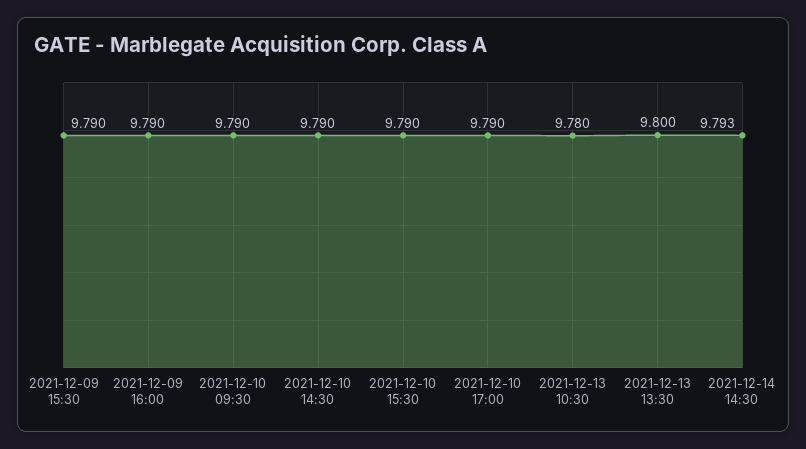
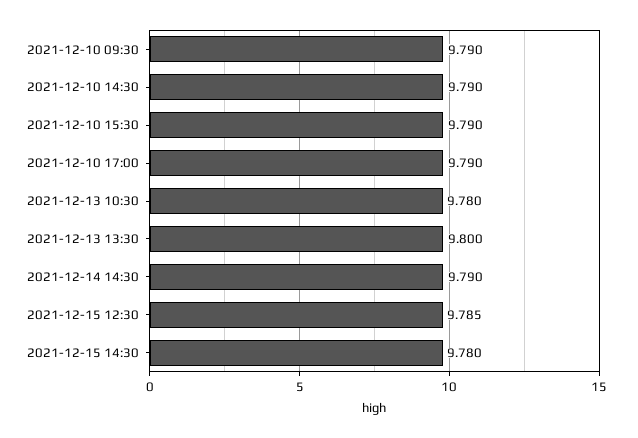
2021-12-09 15:30: 9.79 -> none
2021-12-09 16:00: 9.79 -> none
2021-12-14 14:30: 9.793 -> 9.79
2021-12-15 12:30: none -> 9.785
2021-12-15 14:30: none -> 9.78

